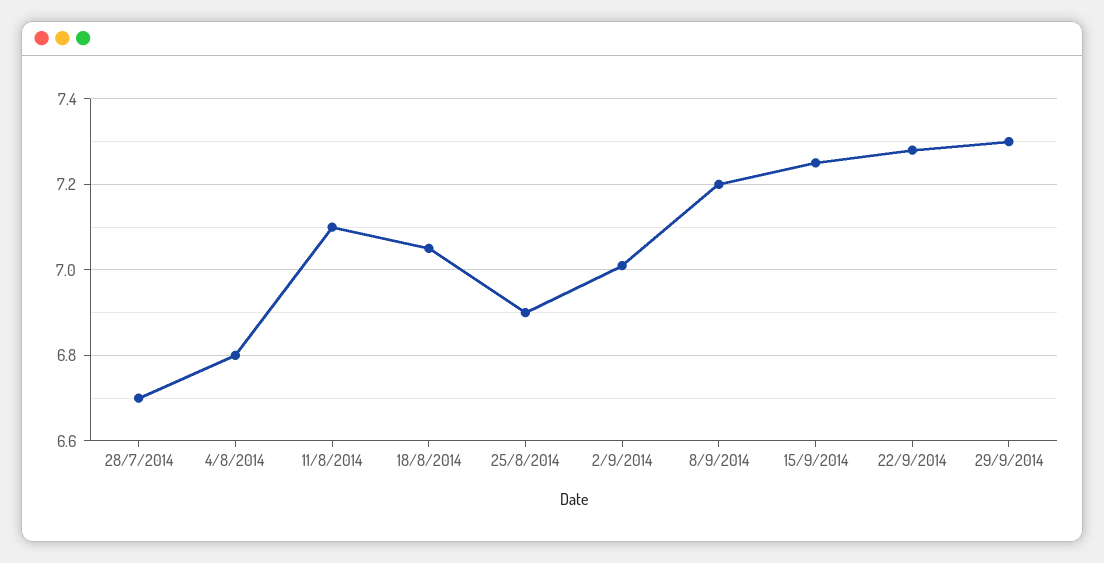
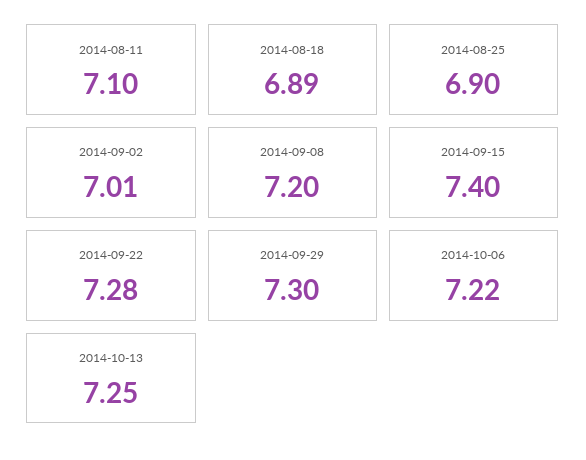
28/7/2014: 6.7 -> none
4/8/2014: 6.8 -> none
18/8/2014: 7.05 -> 6.89
15/9/2014: 7.25 -> 7.4
2014-10-06: none -> 7.22
2014-10-13: none -> 7.25

